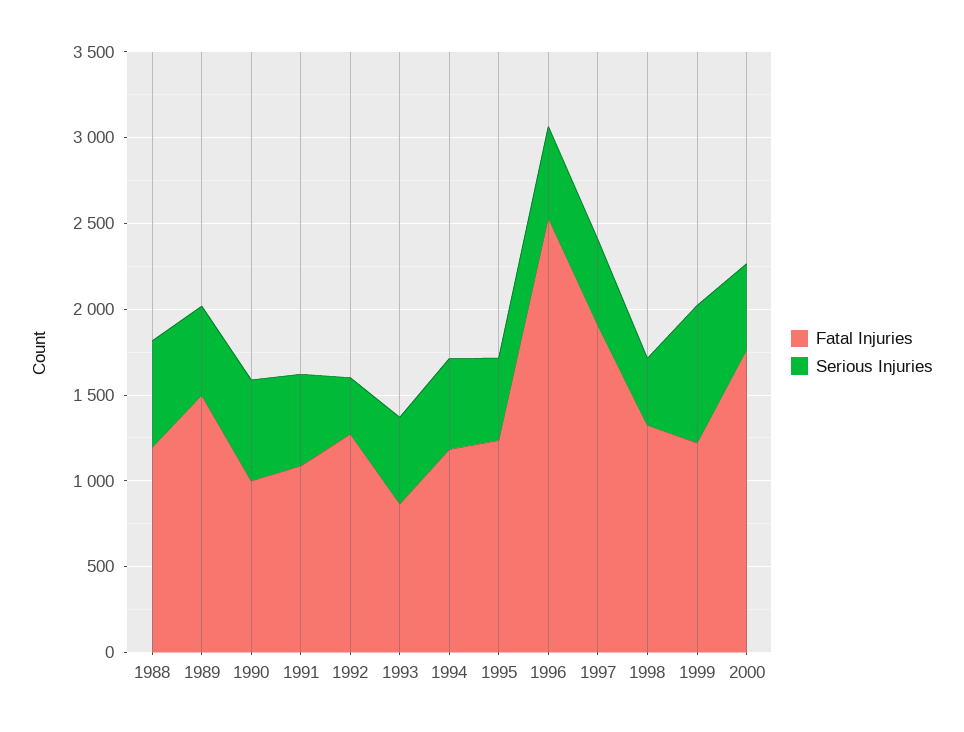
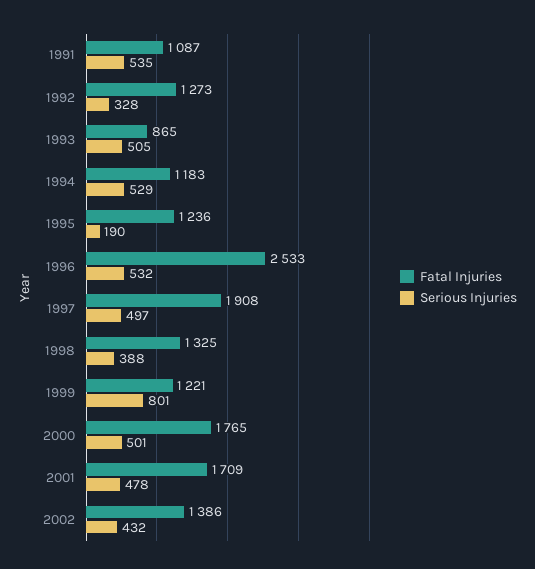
Fatal Injuries, 1988: 1200 -> none
Serious Injuries, 1988: 600 -> none
Fatal Injuries, 1989: 1500 -> none
Serious Injuries, 1989: 500 -> none
Fatal Injuries, 1990: 1000 -> none
Serious Injuries, 1990: 600 -> none
Serious Injuries, 1995: 500 -> 190
Fatal Injuries, 2001: none -> 1709
Serious Injuries, 2001: none -> 478
Fatal Injuries, 2002: none -> 1386
Serious Injuries, 2002: none -> 432

